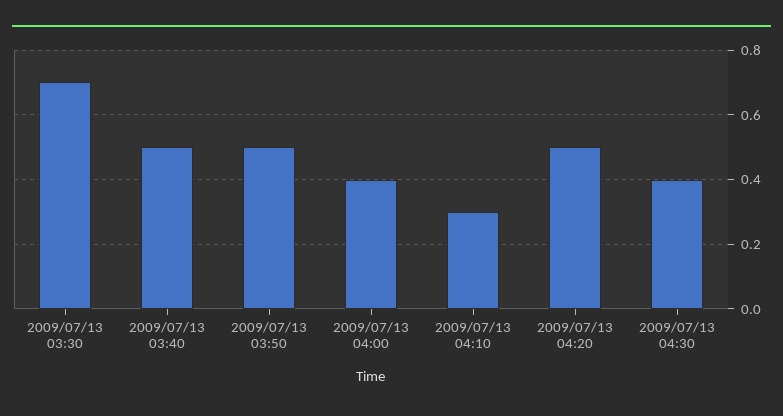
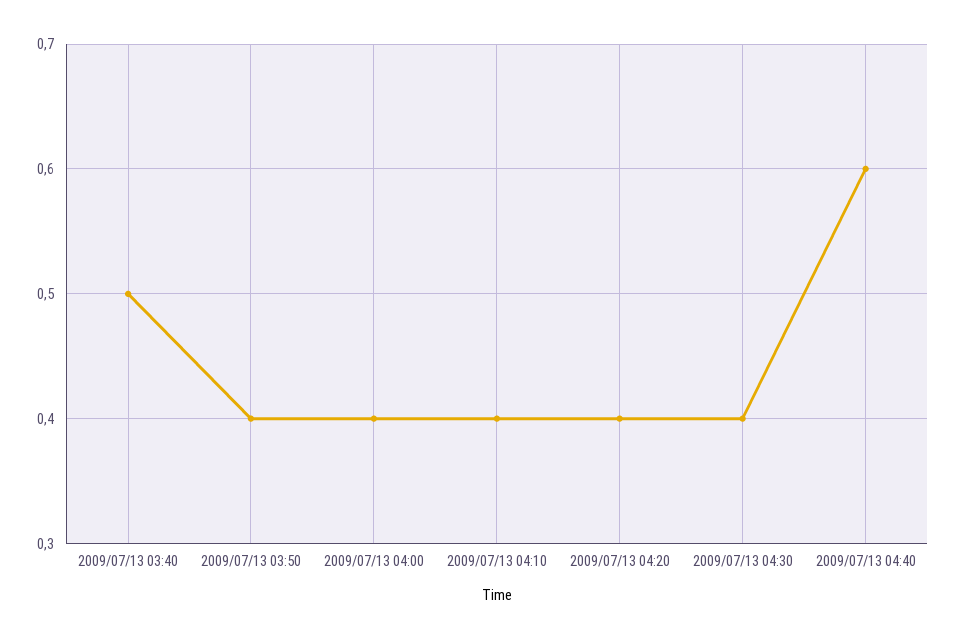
2009/07/13 03:30: 0.7 -> none
2009/07/13 03:50: 0.5 -> 0.4
2009/07/13 04:10: 0.3 -> 0.4
2009/07/13 04:20: 0.5 -> 0.4
2009/07/13 04:40: none -> 0.6

